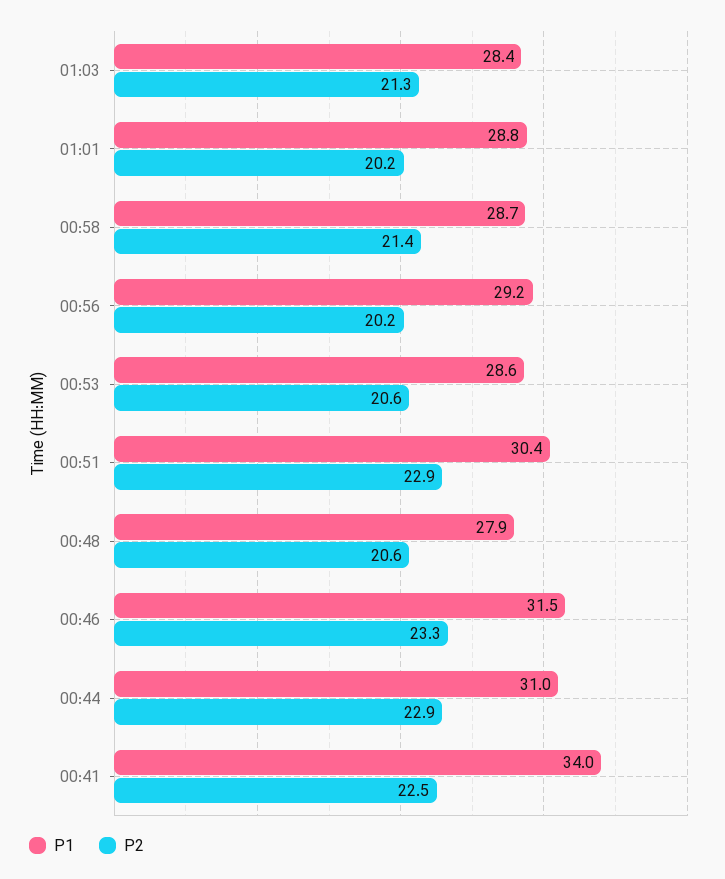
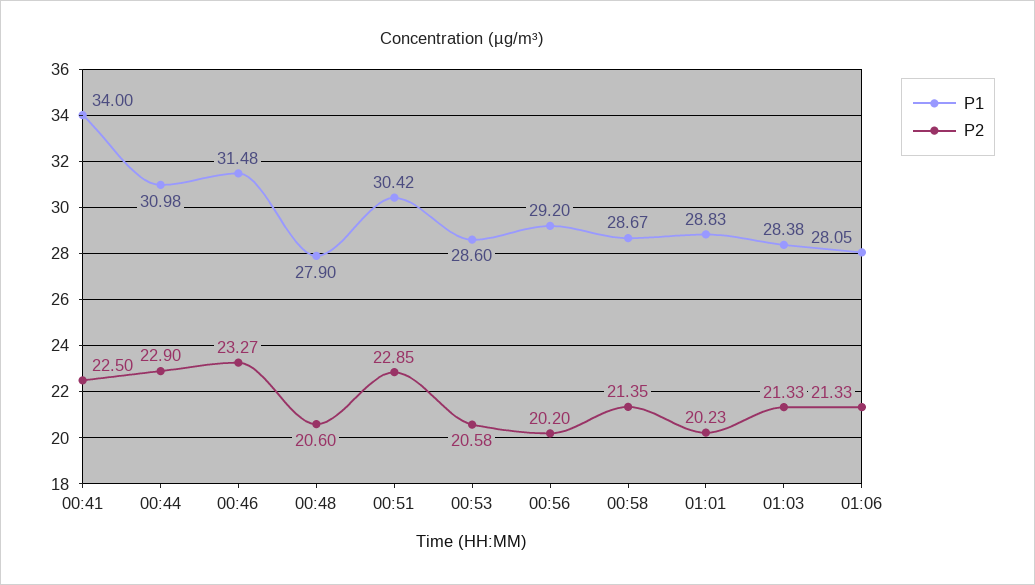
P1, 01:06: none -> 28.05
P2, 01:06: none -> 21.33

